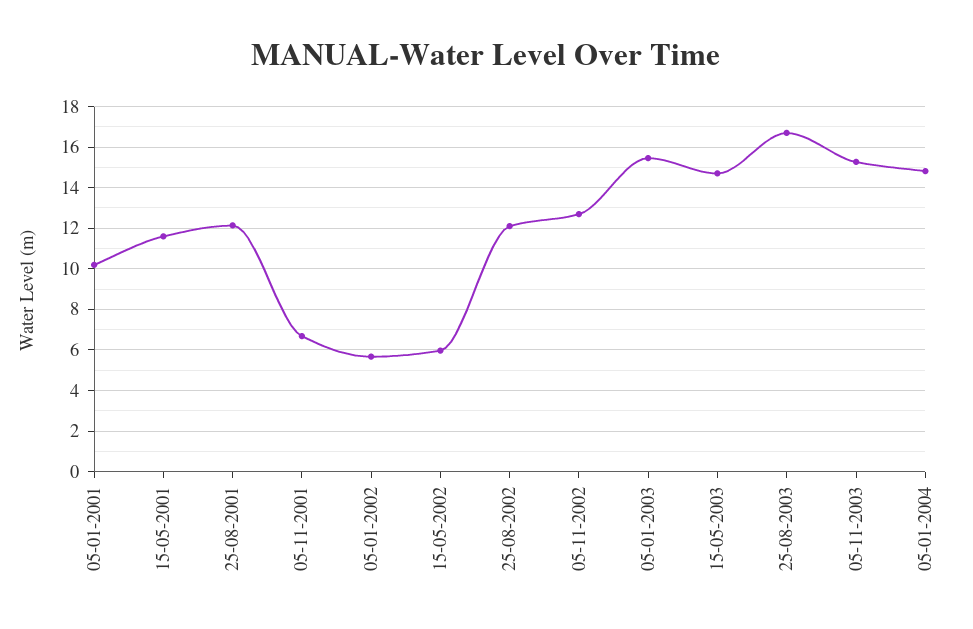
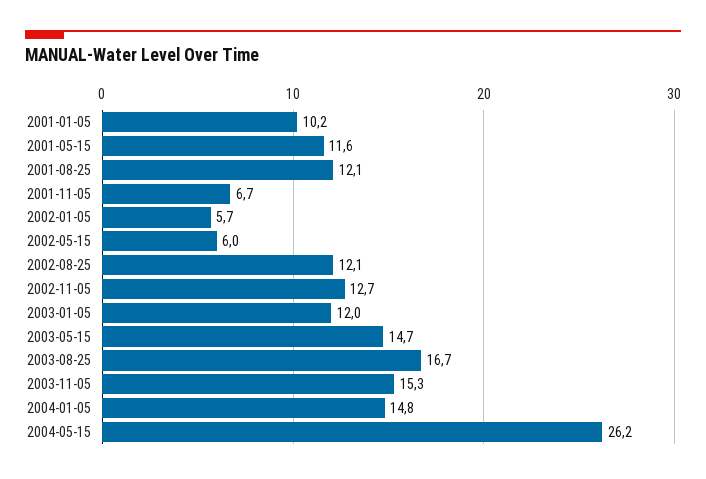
05-01-2003: 15.5 -> 12
2004-05-15: none -> 26.2

